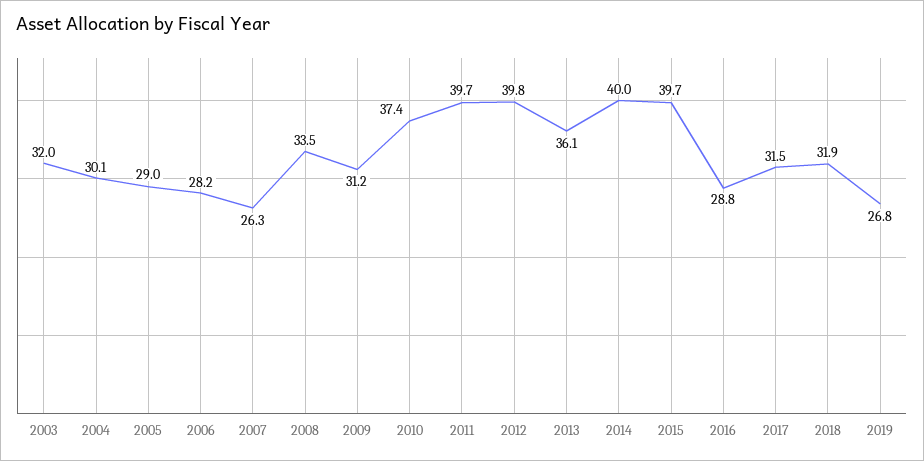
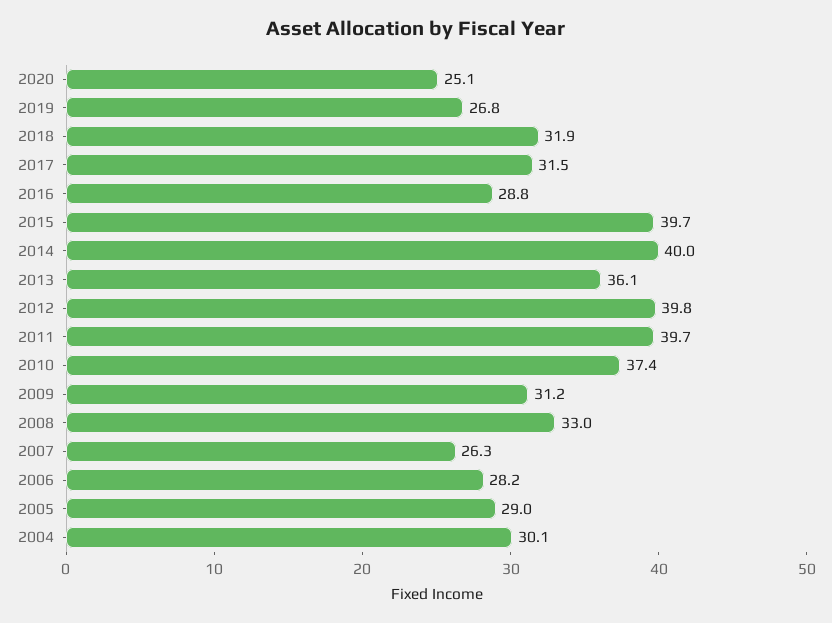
2003: 32 -> none
2008: 33.5 -> 33
2020: none -> 25.1

